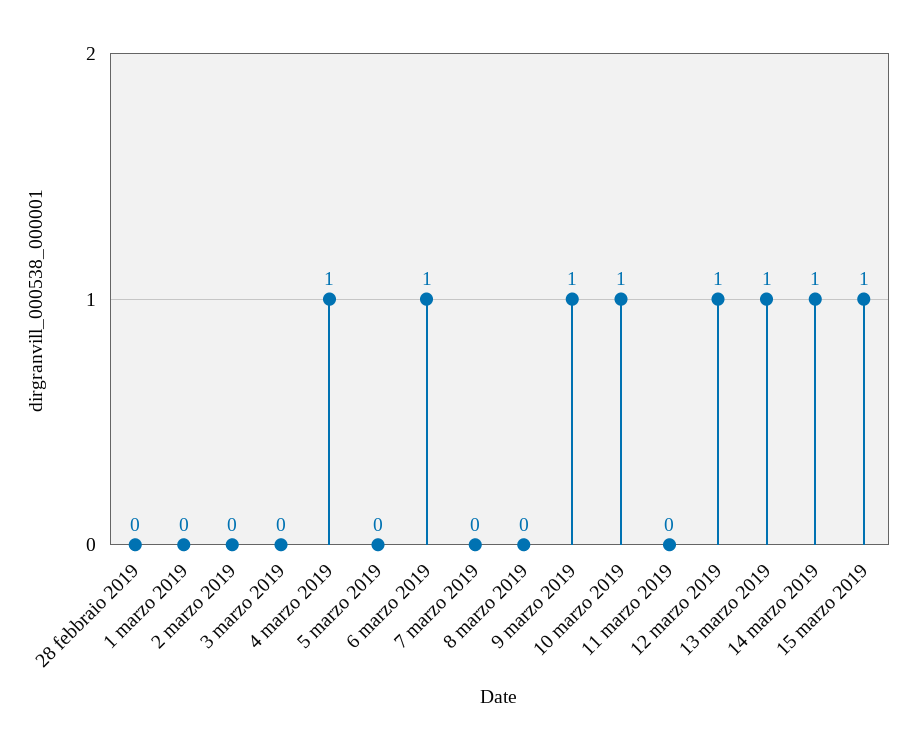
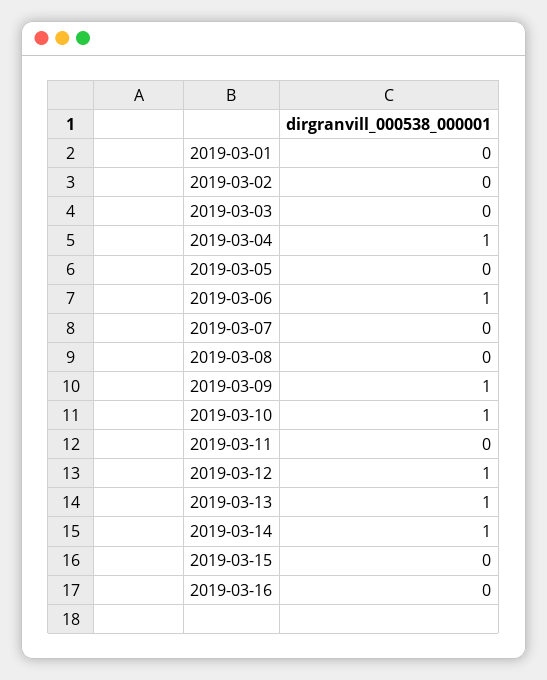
28 febbraio 2019: 0 -> none
15 marzo 2019: 1 -> 0
2019-03-16: none -> 0

